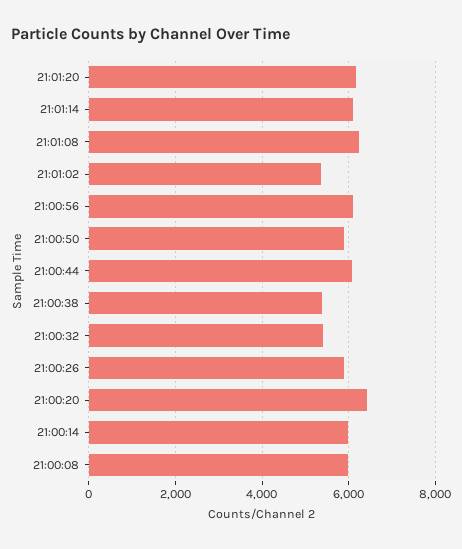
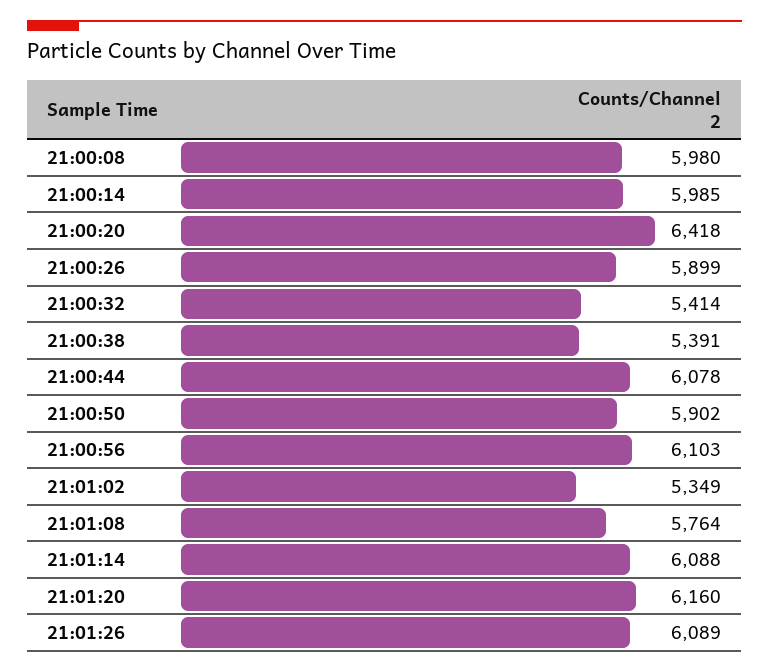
21:01:08: 6200 -> 5764
21:01:26: none -> 6089

